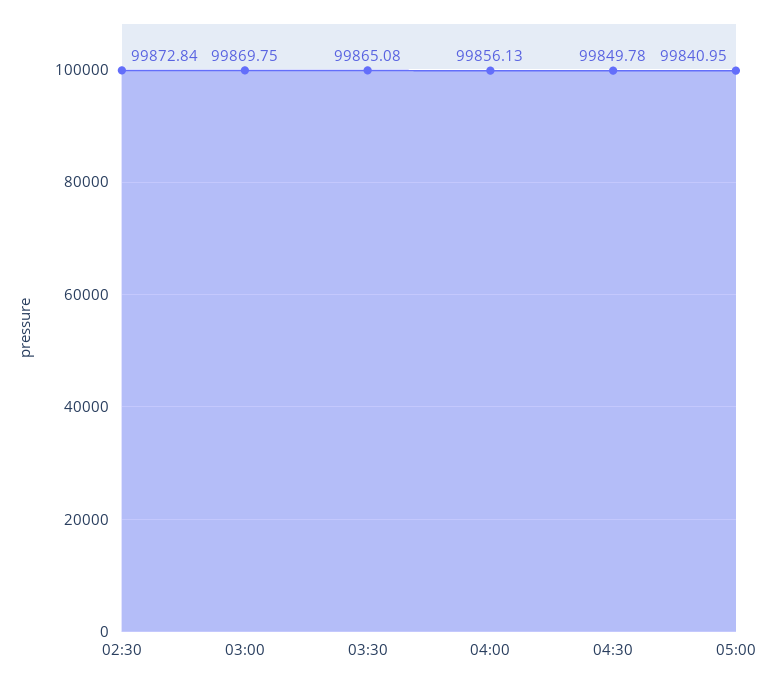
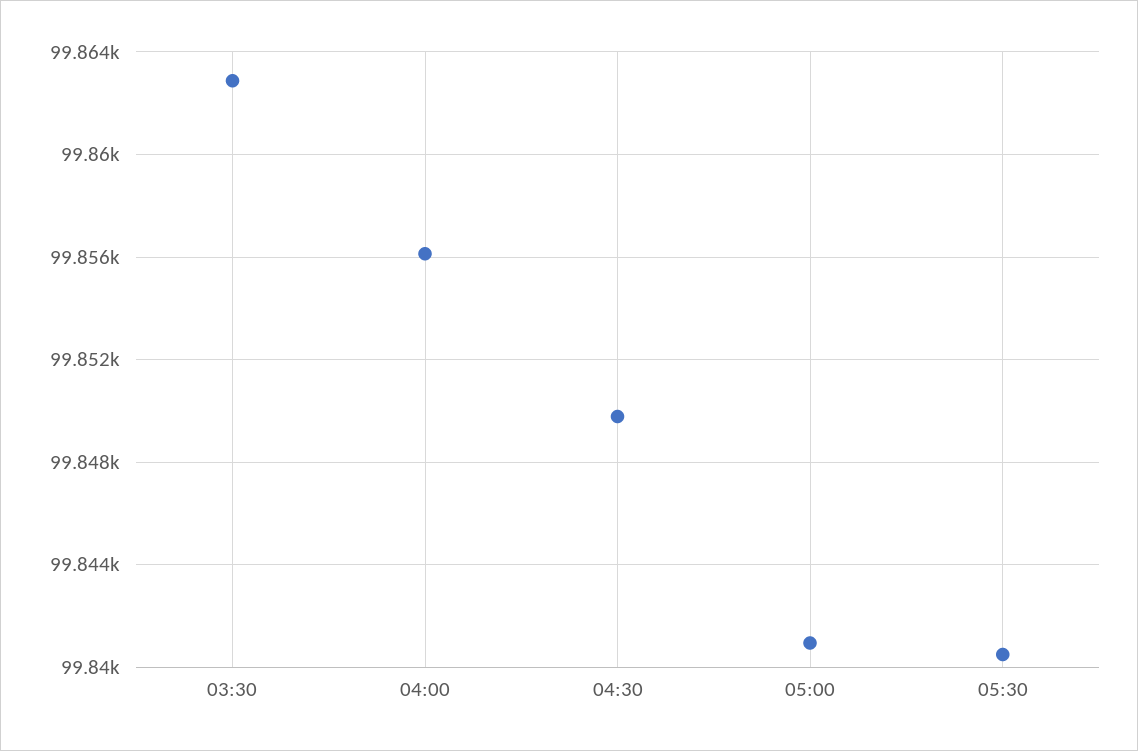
02:30: 99872.84 -> none
03:00: 99869.75 -> none
03:30: 99865.08 -> 99863
05:30: none -> 99840.5

